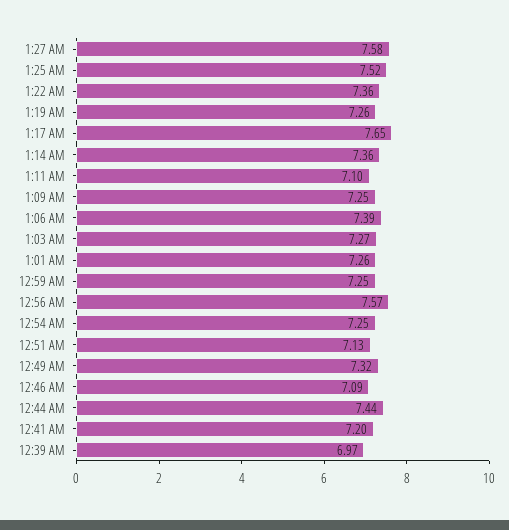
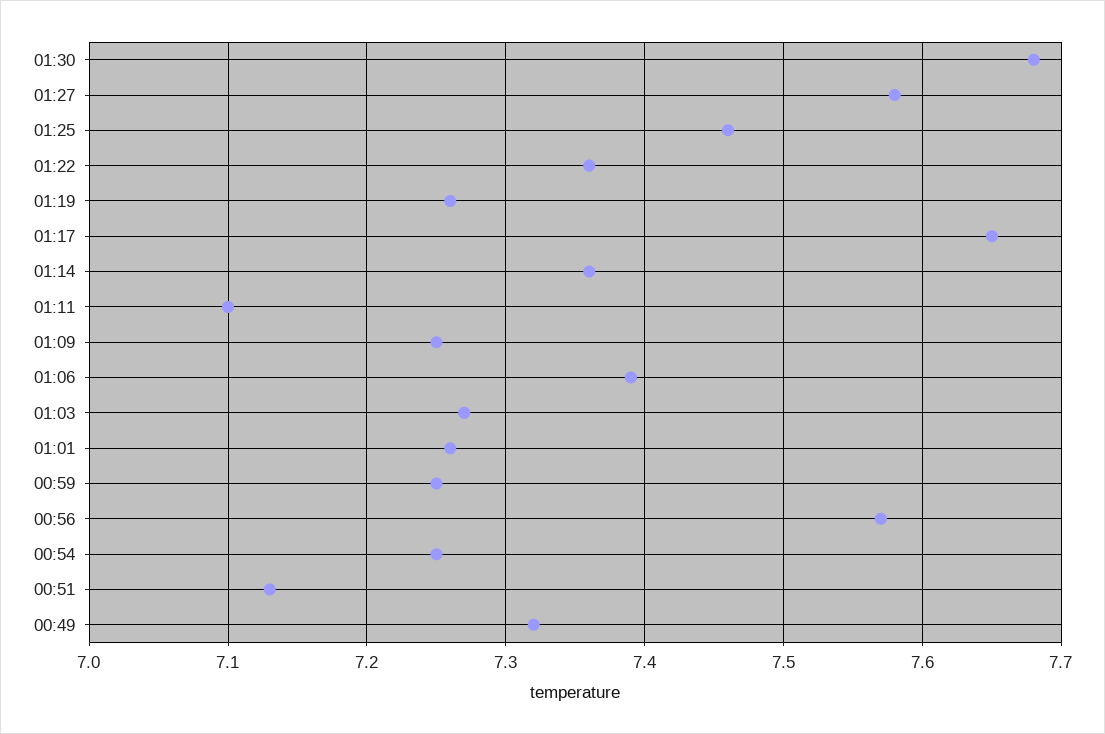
1:25 AM: 7.52 -> 7.46
12:46 AM: 7.09 -> none
12:44 AM: 7.44 -> none
12:41 AM: 7.2 -> none
12:39 AM: 6.97 -> none
01:30: none -> 7.68

